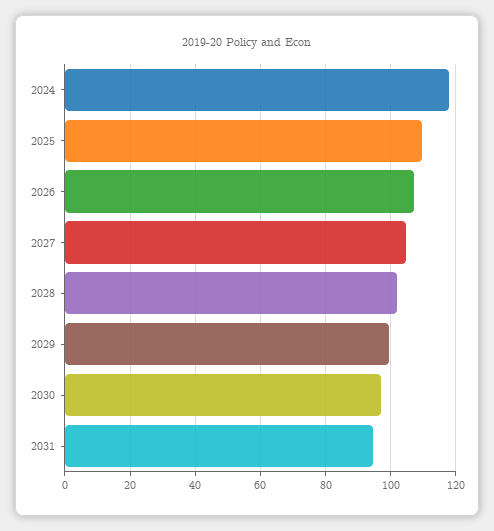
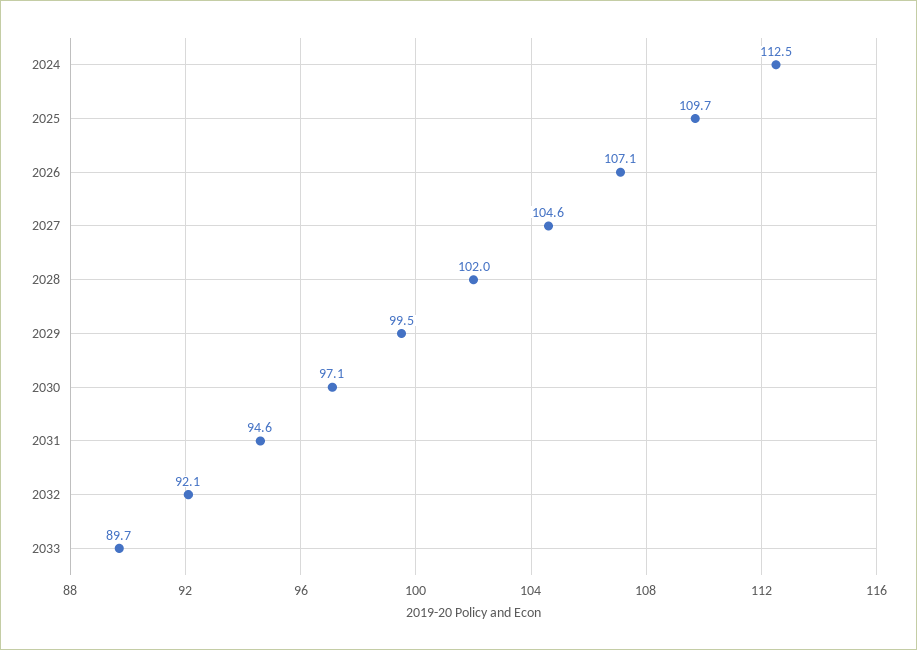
2024: 118 -> 112.5
2032: none -> 92.1
2033: none -> 89.7

